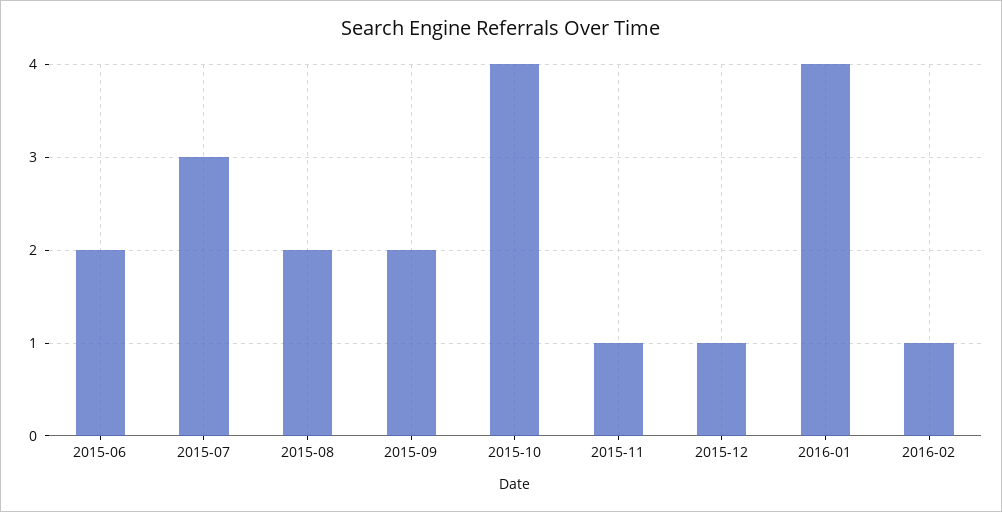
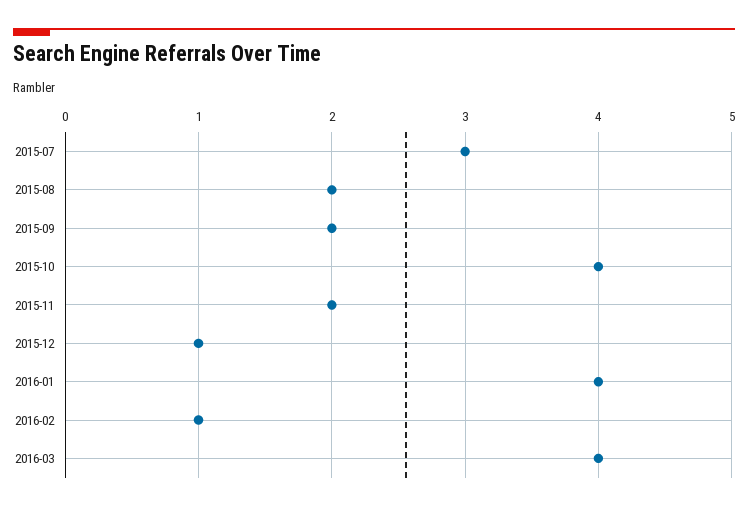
2015-06: 2 -> none
2015-11: 1 -> 2
2016-03: none -> 4

